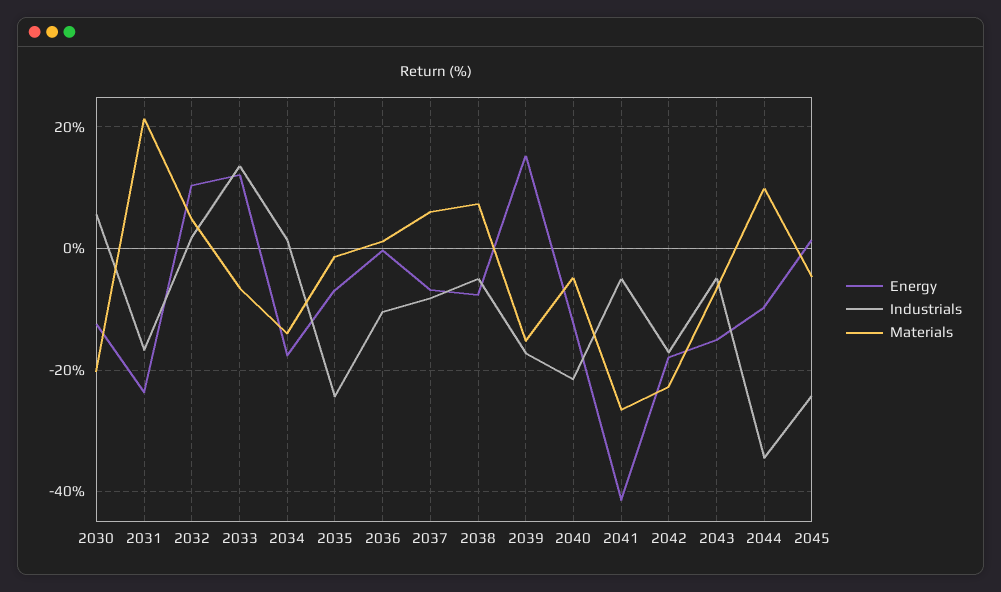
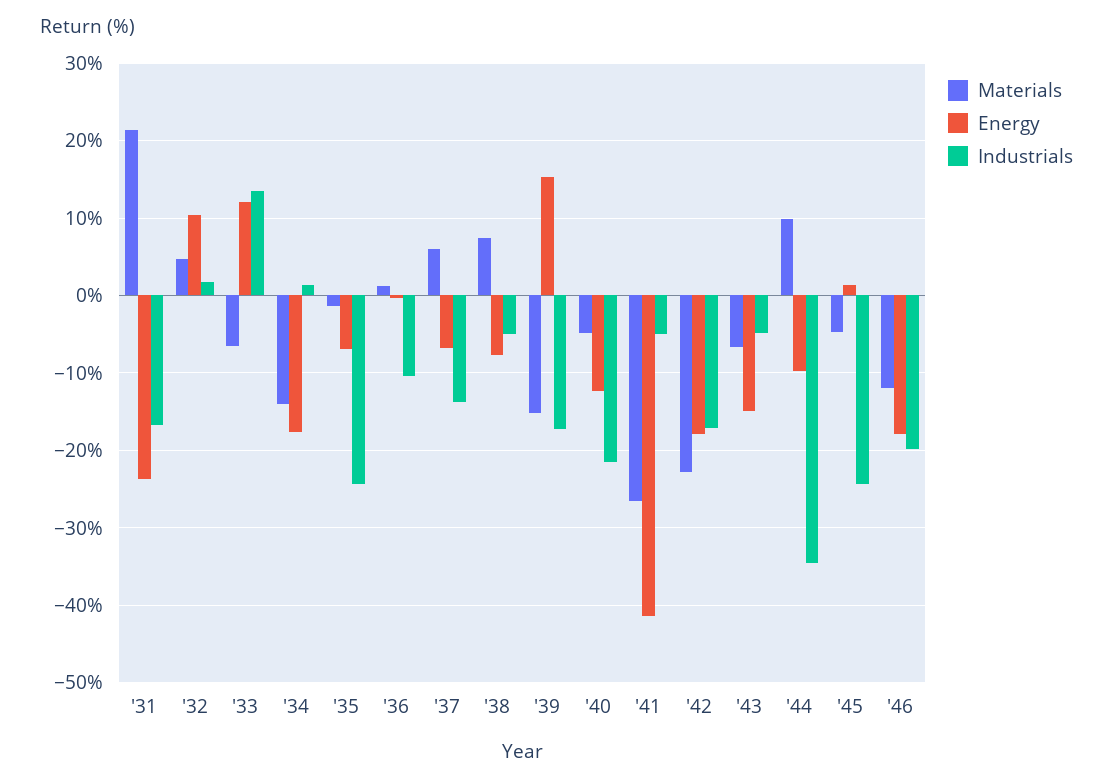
Energy, 2030: -12 -> none
Industrials, 2030: 6 -> none
Materials, 2030: -20 -> none
Industrials, 2037: -8 -> -14
Materials, '46: none -> -12
Energy, '46: none -> -18
Industrials, '46: none -> -20

